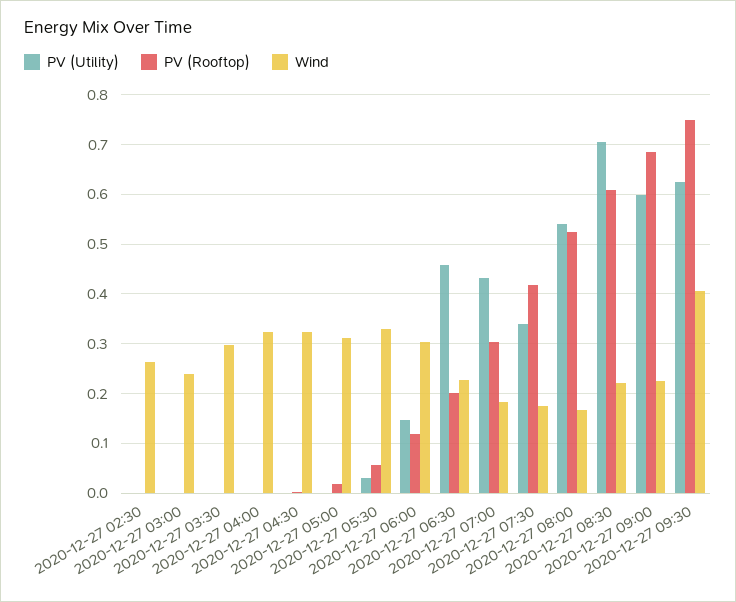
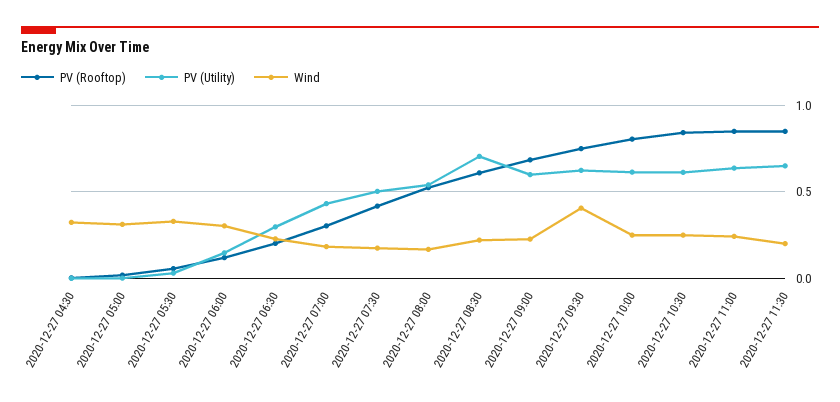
PV (Utility), 2020-12-27 02:30: 0 -> none
PV (Rooftop), 2020-12-27 02:30: 0 -> none
Wind, 2020-12-27 02:30: 0.26 -> none
PV (Utility), 2020-12-27 03:00: 0 -> none
PV (Rooftop), 2020-12-27 03:00: 0 -> none
Wind, 2020-12-27 03:00: 0.24 -> none
PV (Utility), 2020-12-27 03:30: 0 -> none
PV (Rooftop), 2020-12-27 03:30: 0 -> none
Wind, 2020-12-27 03:30: 0.3 -> none
PV (Utility), 2020-12-27 04:00: 0 -> none
PV (Rooftop), 2020-12-27 04:00: 0 -> none
Wind, 2020-12-27 04:00: 0.32 -> none
PV (Utility), 2020-12-27 06:30: 0.46 -> 0.3
PV (Utility), 2020-12-27 07:30: 0.34 -> 0.5
PV (Rooftop), 2020-12-27 10:00: none -> 0.8
PV (Utility), 2020-12-27 10:00: none -> 0.6
Wind, 2020-12-27 10:00: none -> 0.25
PV (Rooftop), 2020-12-27 10:30: none -> 0.85
PV (Utility), 2020-12-27 10:30: none -> 0.6
Wind, 2020-12-27 10:30: none -> 0.25
PV (Rooftop), 2020-12-27 11:00: none -> 0.85
PV (Utility), 2020-12-27 11:00: none -> 0.65
Wind, 2020-12-27 11:00: none -> 0.25
PV (Rooftop), 2020-12-27 11:30: none -> 0.85
PV (Utility), 2020-12-27 11:30: none -> 0.65
Wind, 2020-12-27 11:30: none -> 0.2

